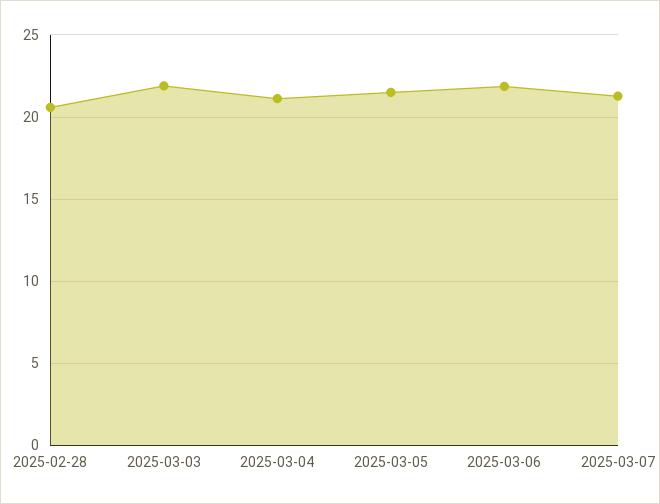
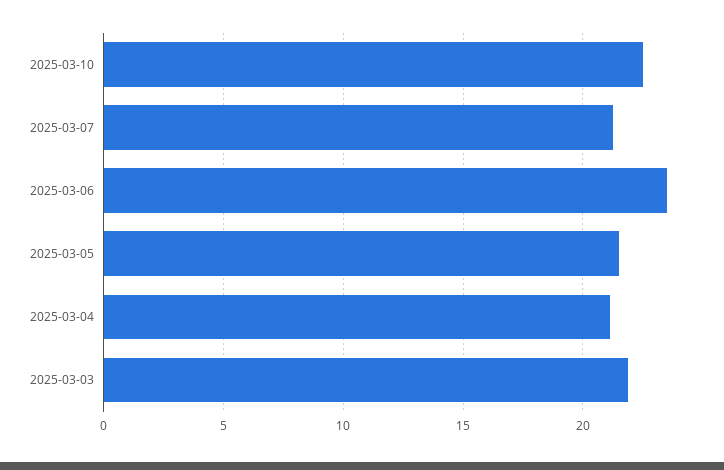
2025-02-28: 20.5 -> none
2025-03-06: 22 -> 23.5
2025-03-10: none -> 22.5

